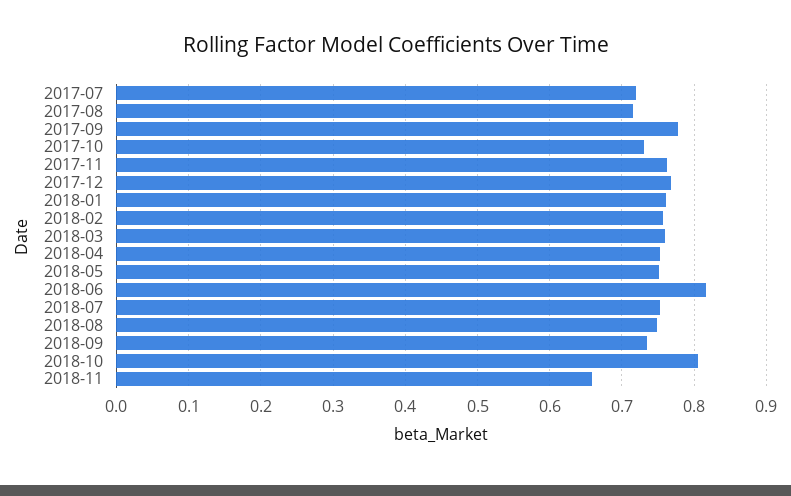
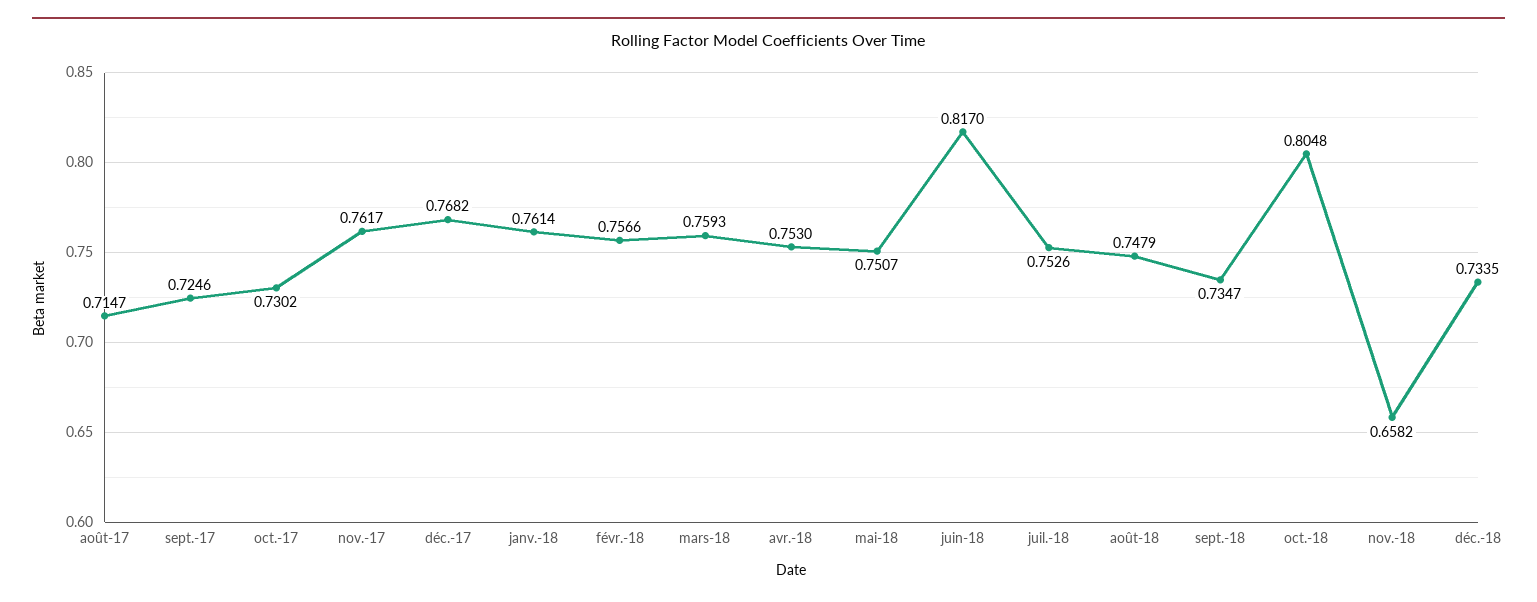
2017-07: 0.72 -> none
2017-09: 0.78 -> 0.7246
déc.-18: none -> 0.7335

